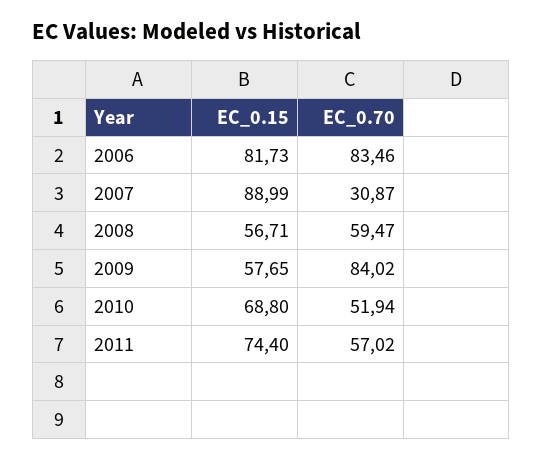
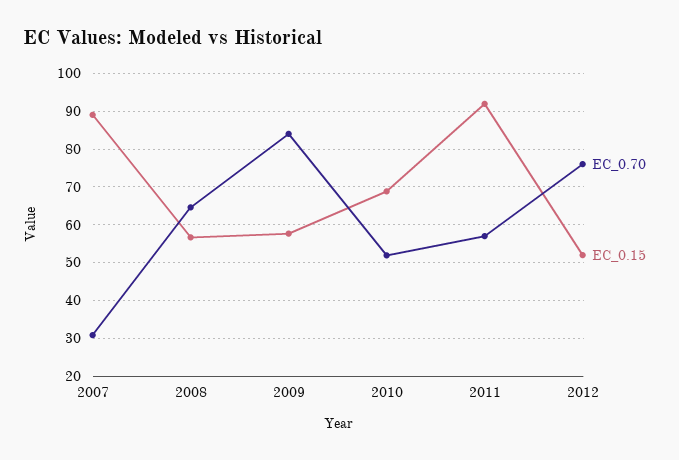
EC_0.15, 2006: 81.73 -> none
EC_0.70, 2006: 83.46 -> none
EC_0.70, 2008: 59.47 -> 64
EC_0.15, 2011: 74.4 -> 92
EC_0.70, 2012: none -> 76
EC_0.15, 2012: none -> 52

